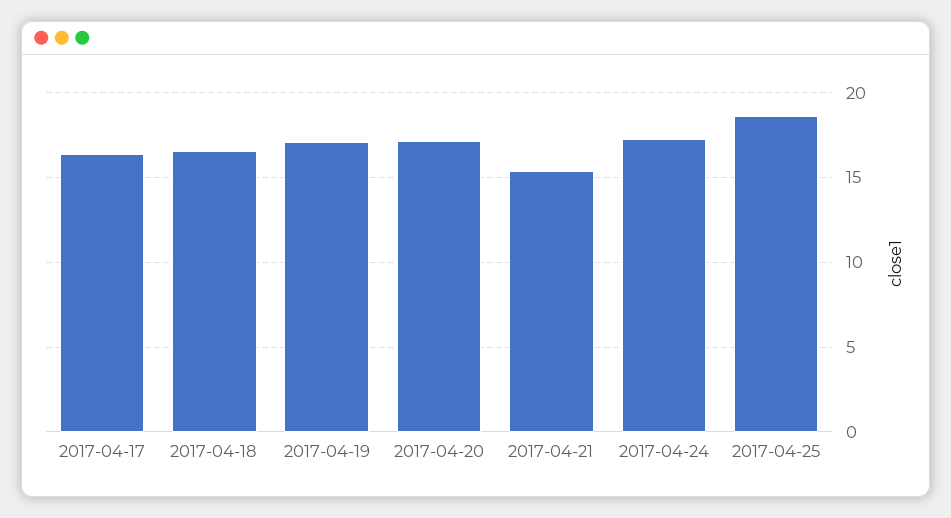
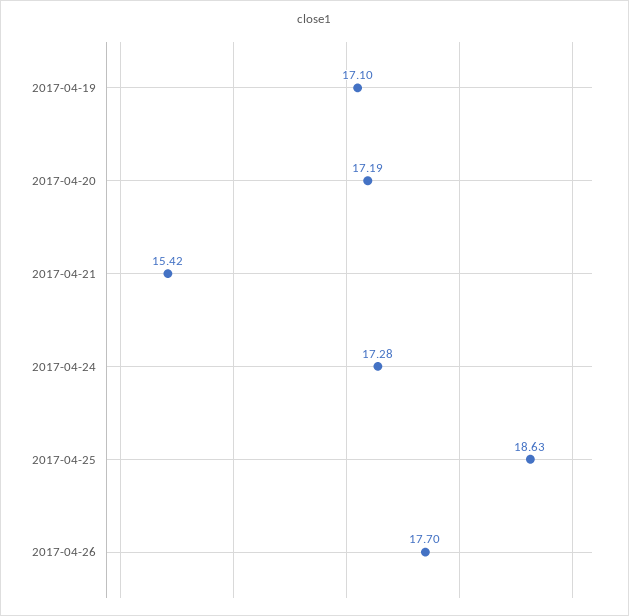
2017-04-17: 16.5 -> none
2017-04-18: 16.5 -> none
2017-04-26: none -> 17.7

